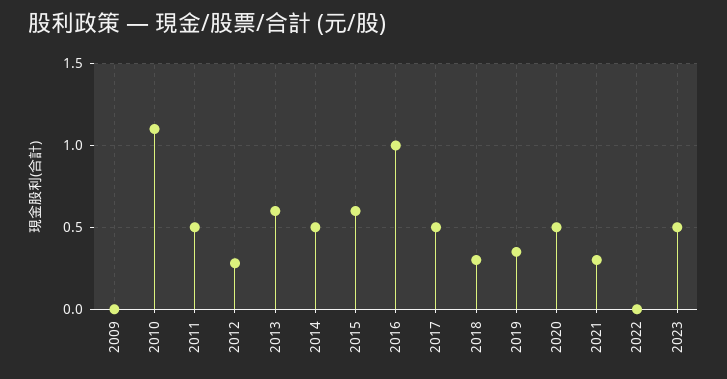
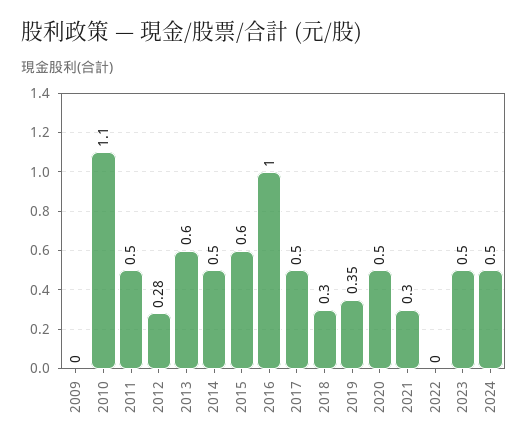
2024: none -> 0.5

